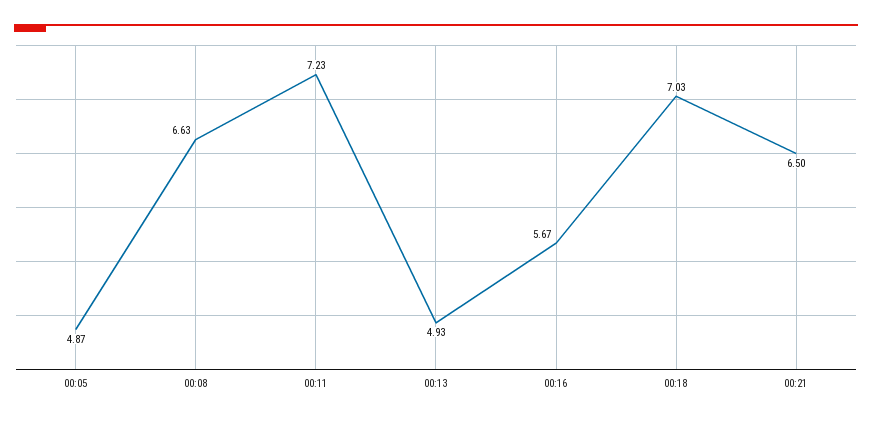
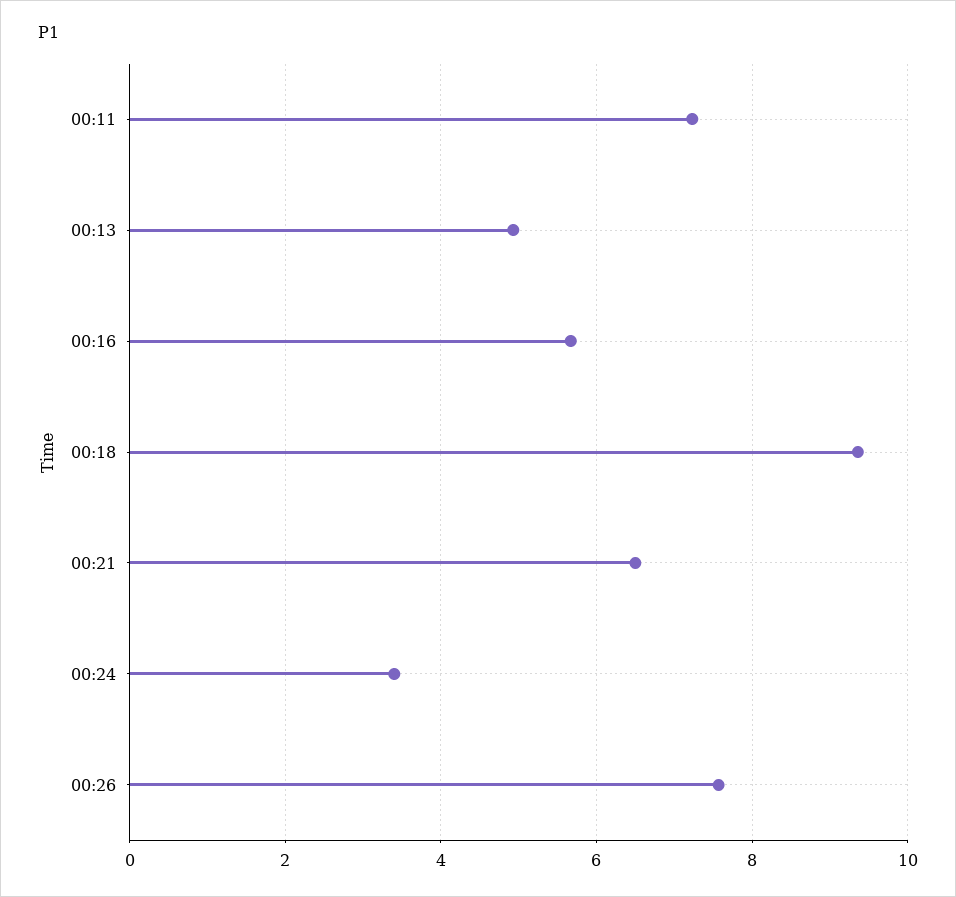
00:05: 4.87 -> none
00:08: 6.63 -> none
00:18: 7.03 -> 9.4
00:24: none -> 3.4
00:26: none -> 7.6

